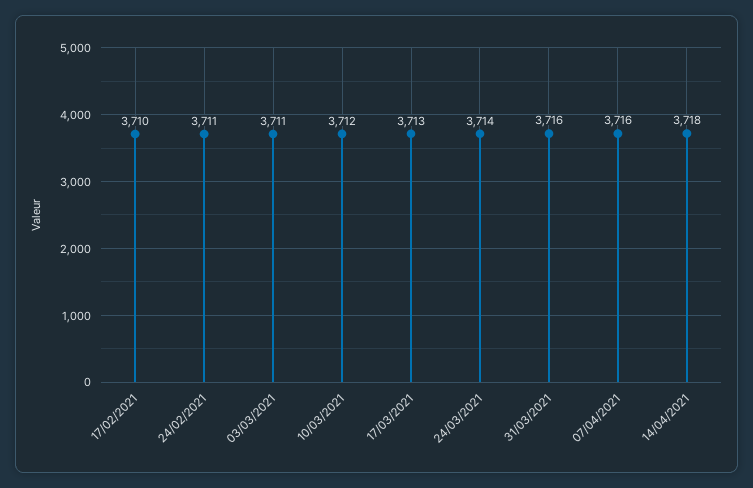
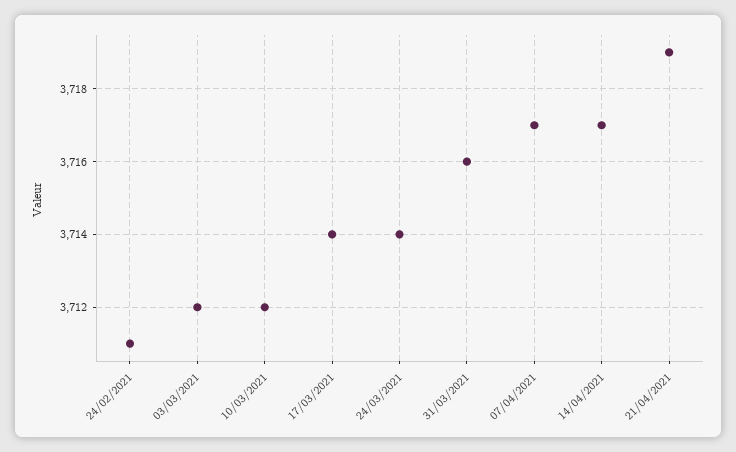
17/02/2021: 3710 -> none
03/03/2021: 3711 -> 3712
17/03/2021: 3713 -> 3714
07/04/2021: 3716 -> 3717
14/04/2021: 3718 -> 3717
21/04/2021: none -> 3719

